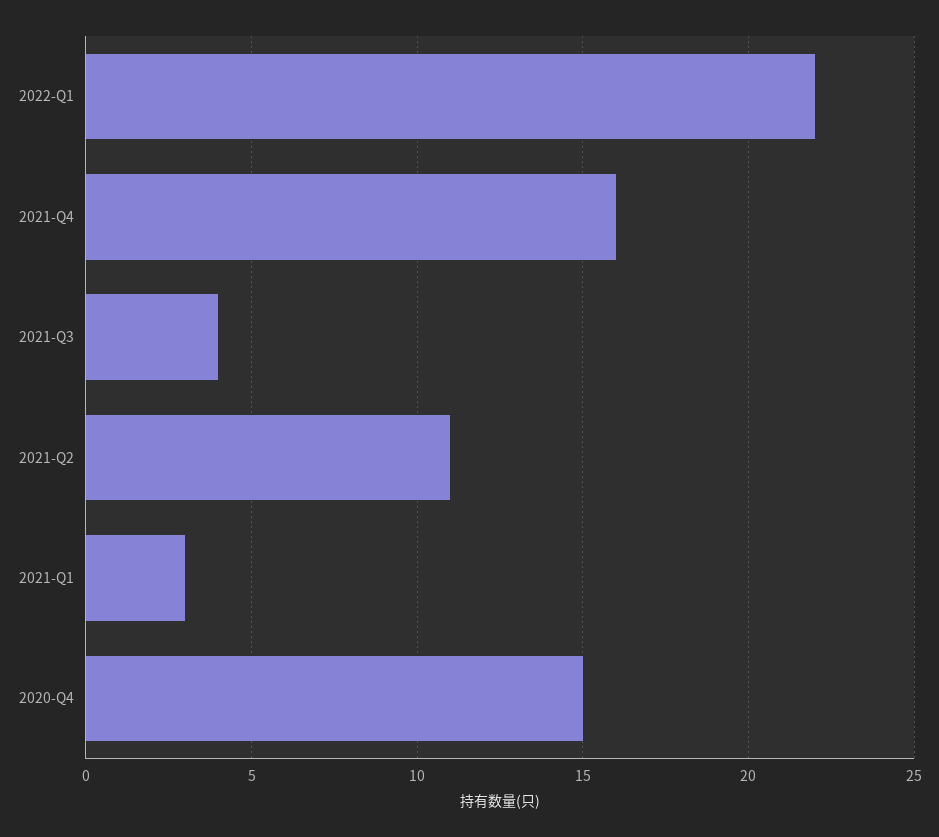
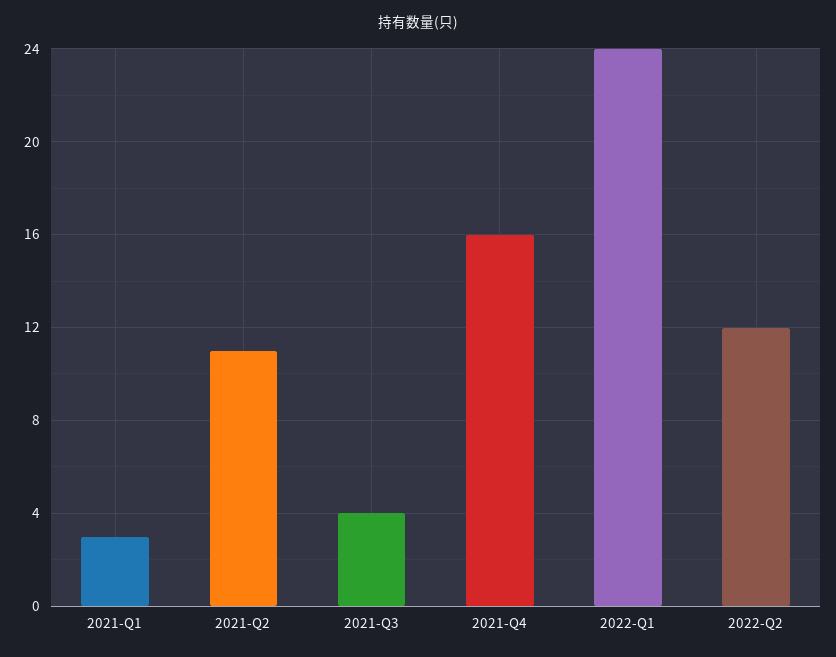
2022-Q1: 22 -> 24
2020-Q4: 15 -> none
2022-Q2: none -> 12

